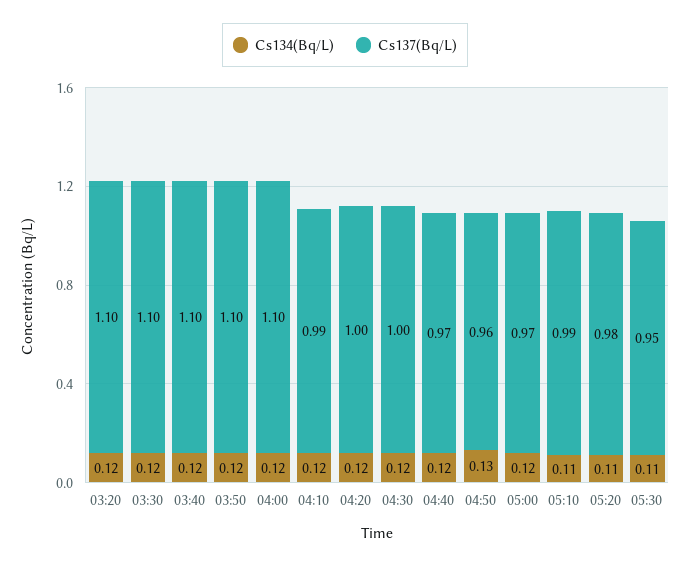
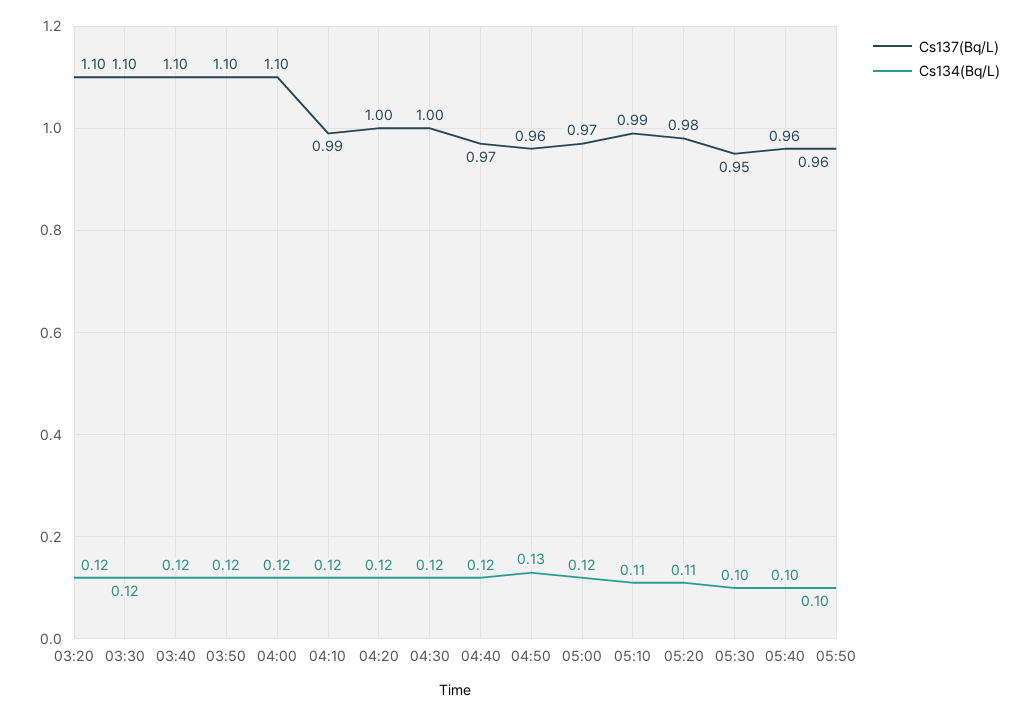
Cs134(Bq/L), 05:30: 0.11 -> 0.1
Cs137(Bq/L), 05:40: none -> 0.96
Cs134(Bq/L), 05:40: none -> 0.1
Cs137(Bq/L), 05:50: none -> 0.96
Cs134(Bq/L), 05:50: none -> 0.1

